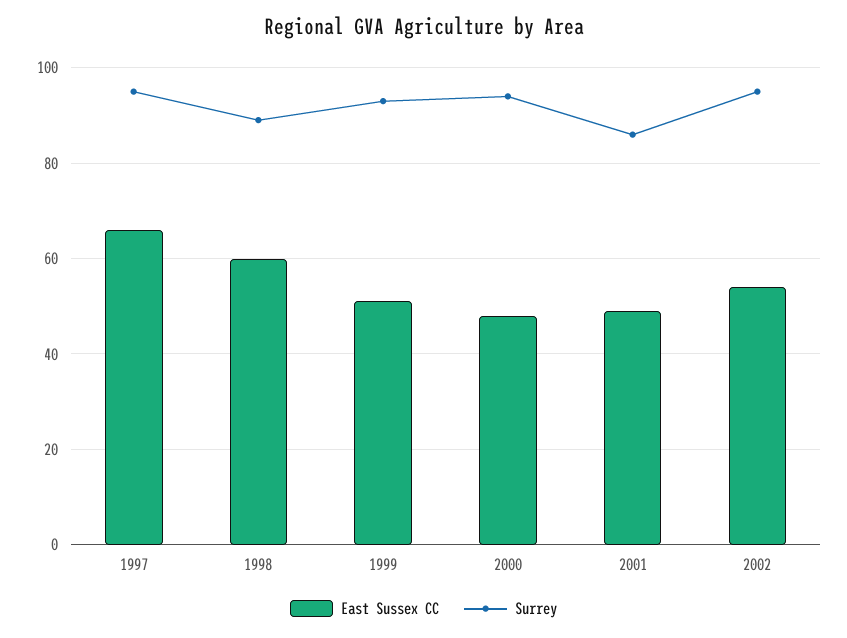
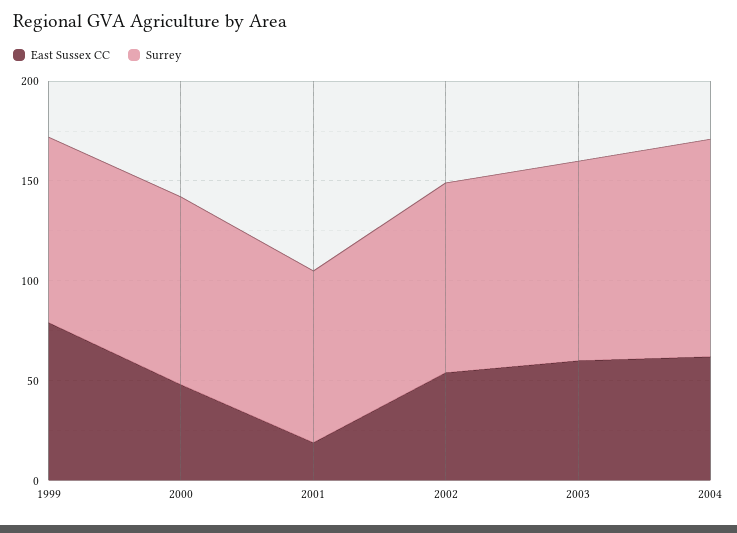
East Sussex CC, 1997: 65 -> none
Surrey, 1997: 95 -> none
East Sussex CC, 1998: 60 -> none
Surrey, 1998: 90 -> none
East Sussex CC, 1999: 50 -> 80
East Sussex CC, 2001: 50 -> 20
East Sussex CC, 2003: none -> 60
Surrey, 2003: none -> 100
East Sussex CC, 2004: none -> 60
Surrey, 2004: none -> 110

